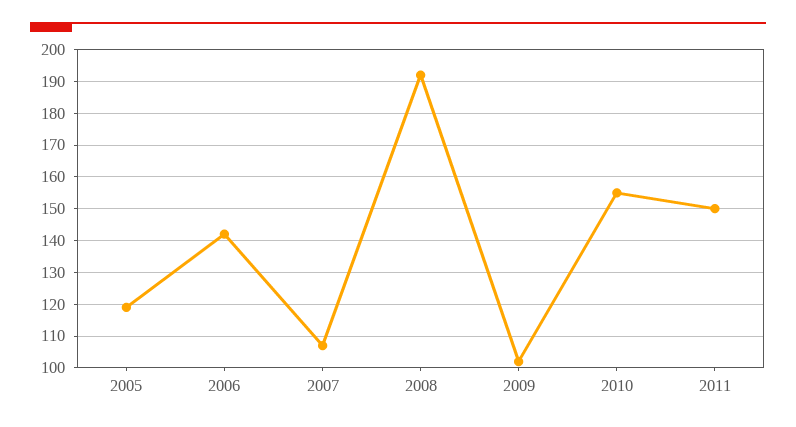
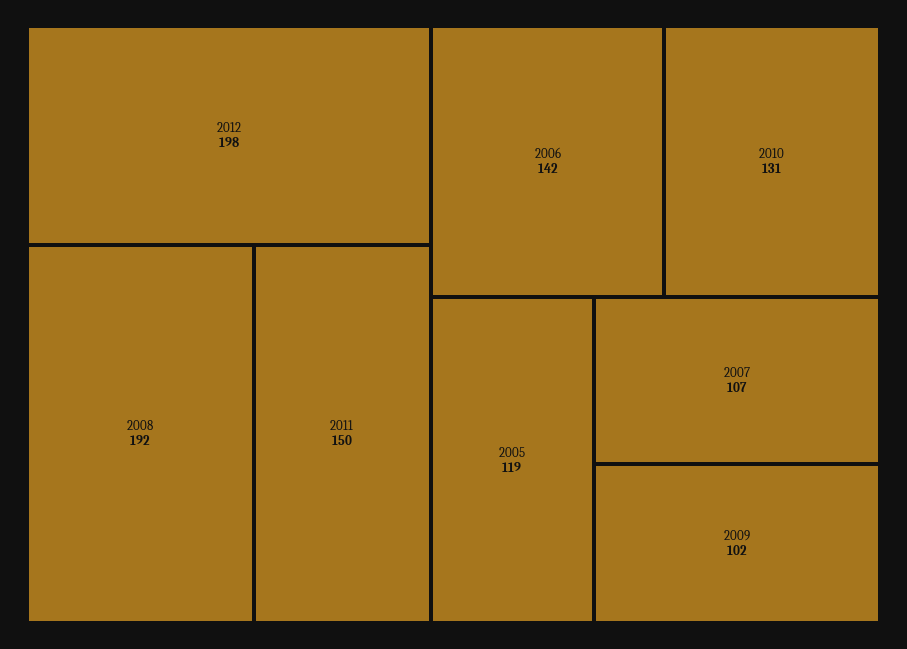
2010: 155 -> 131
2012: none -> 198

